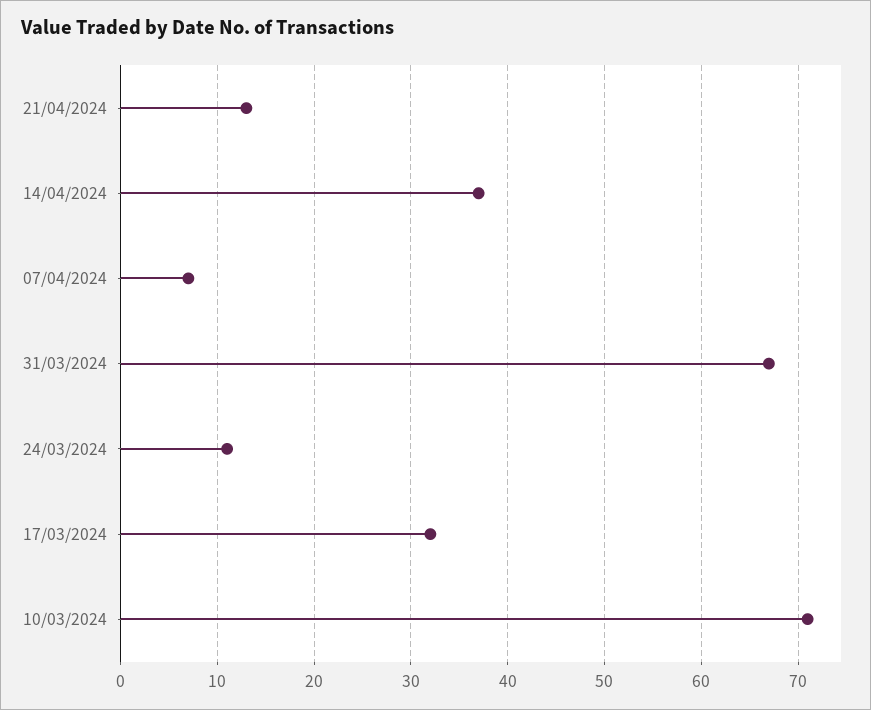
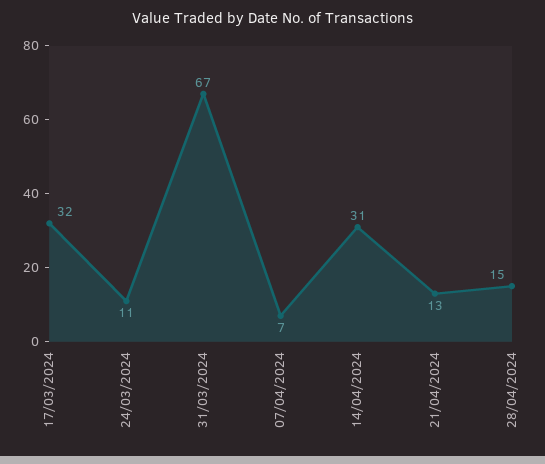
14/04/2024: 37 -> 31
10/03/2024: 71 -> none
28/04/2024: none -> 15

